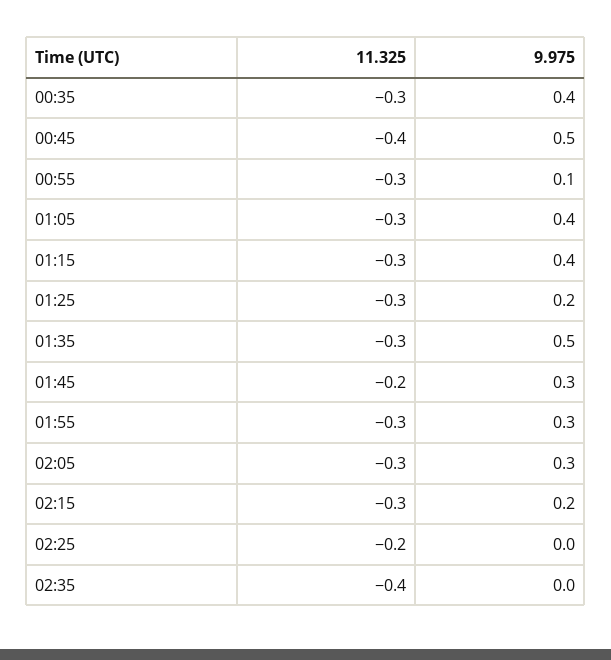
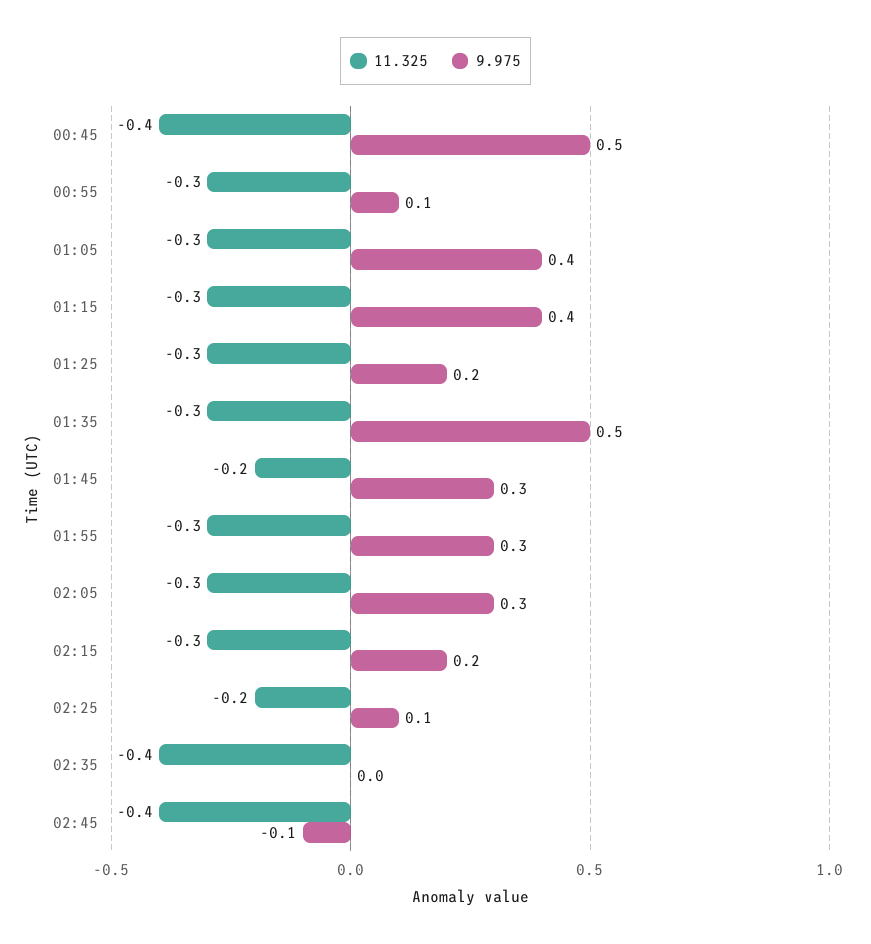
11.325, 00:35: -0.3 -> none
9.975, 00:35: 0.4 -> none
9.975, 02:25: 0 -> 0.1
11.325, 02:45: none -> -0.4
9.975, 02:45: none -> -0.1

